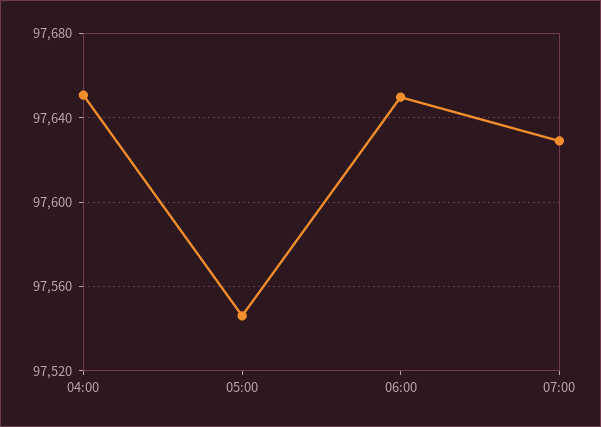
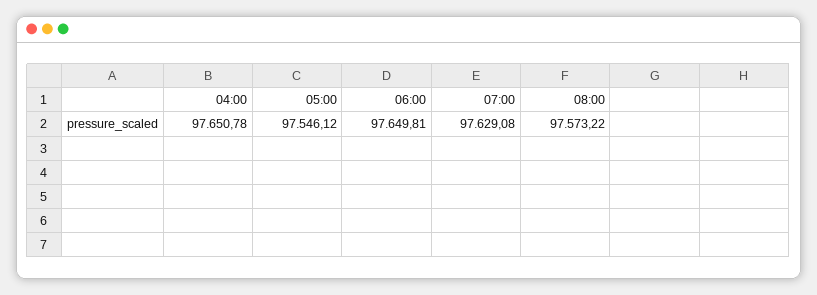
08:00: none -> 97573.22

